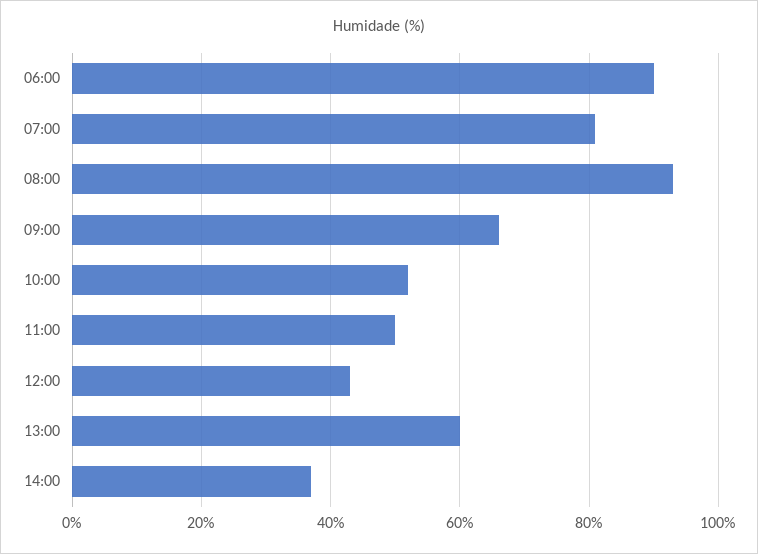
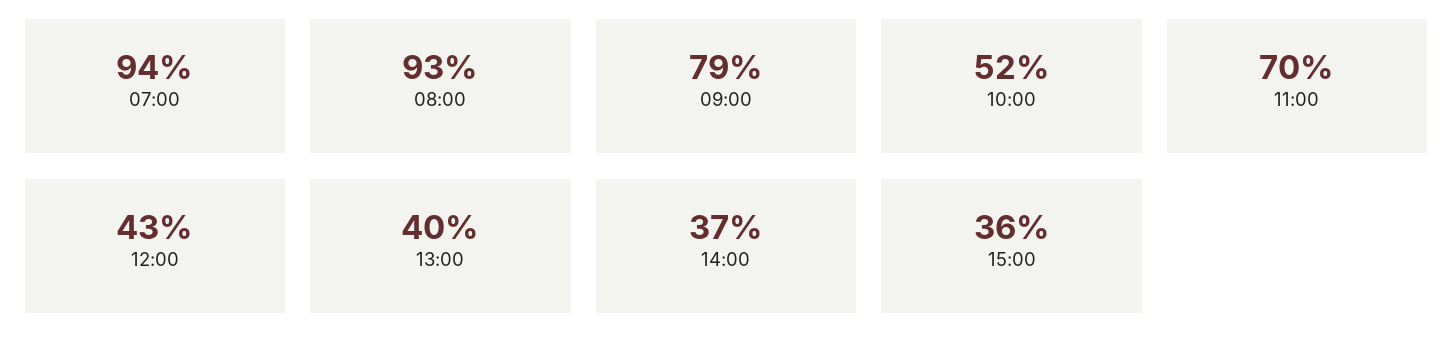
06:00: 90 -> none
07:00: 80 -> 94
09:00: 65 -> 79
11:00: 50 -> 70
13:00: 60 -> 40
15:00: none -> 36

